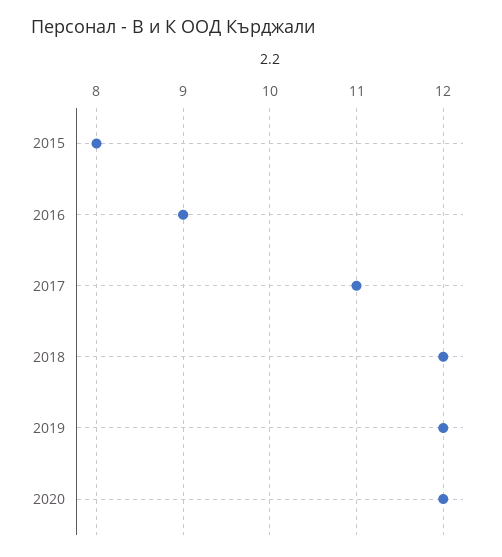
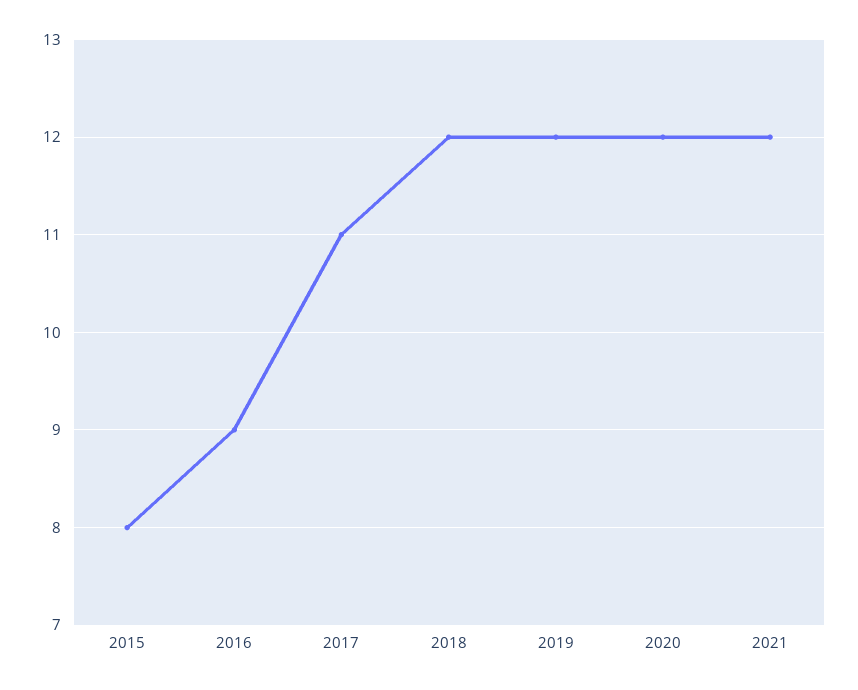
2021: none -> 12

